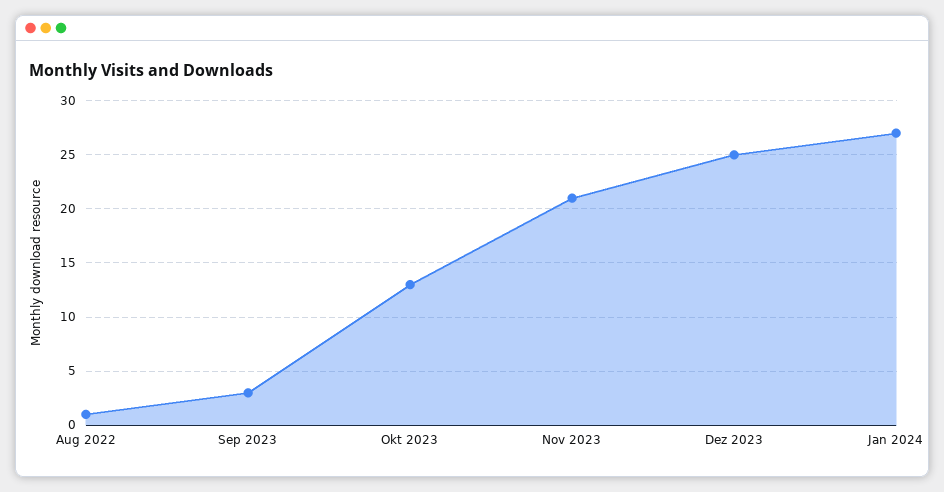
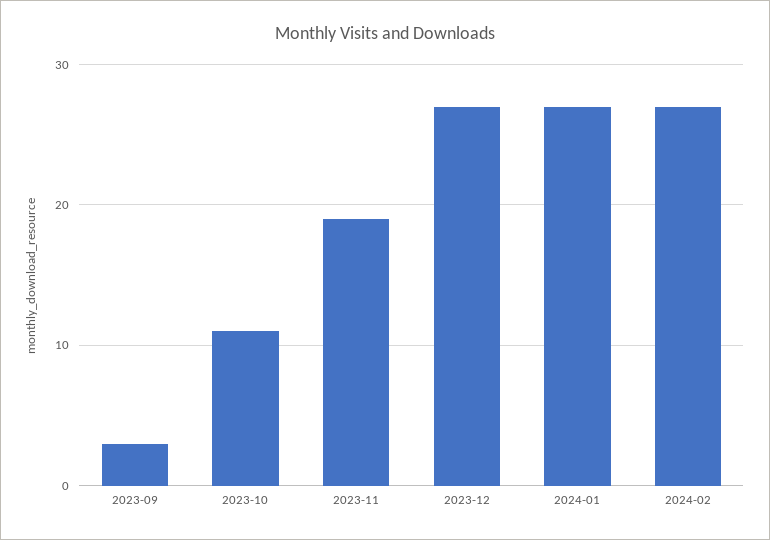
Aug 2022: 1 -> none
Okt 2023: 13 -> 11
Nov 2023: 21 -> 19
Dez 2023: 25 -> 27
2024-02: none -> 27

